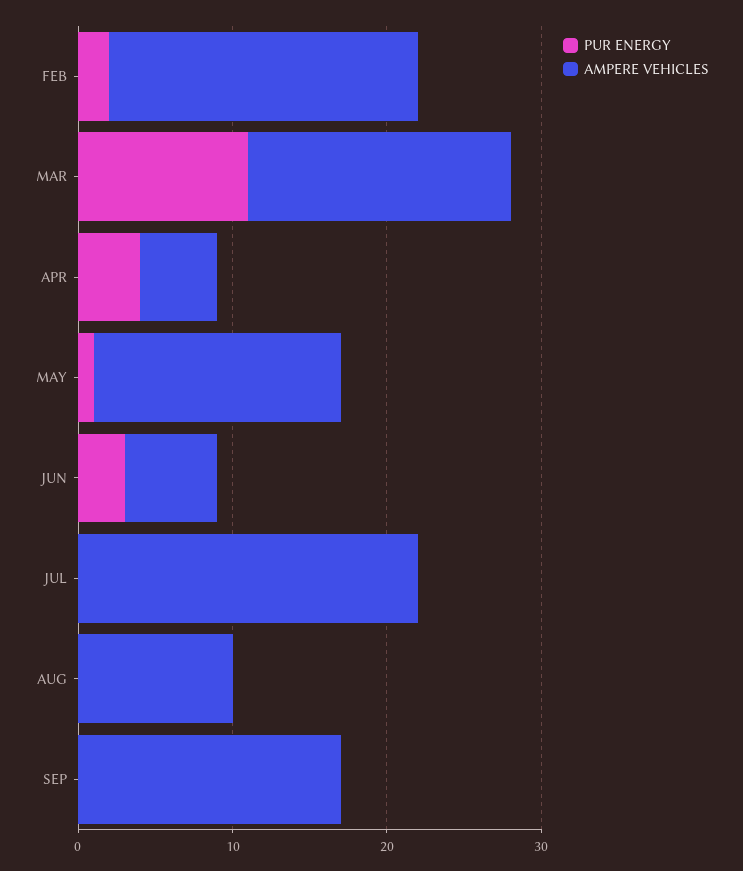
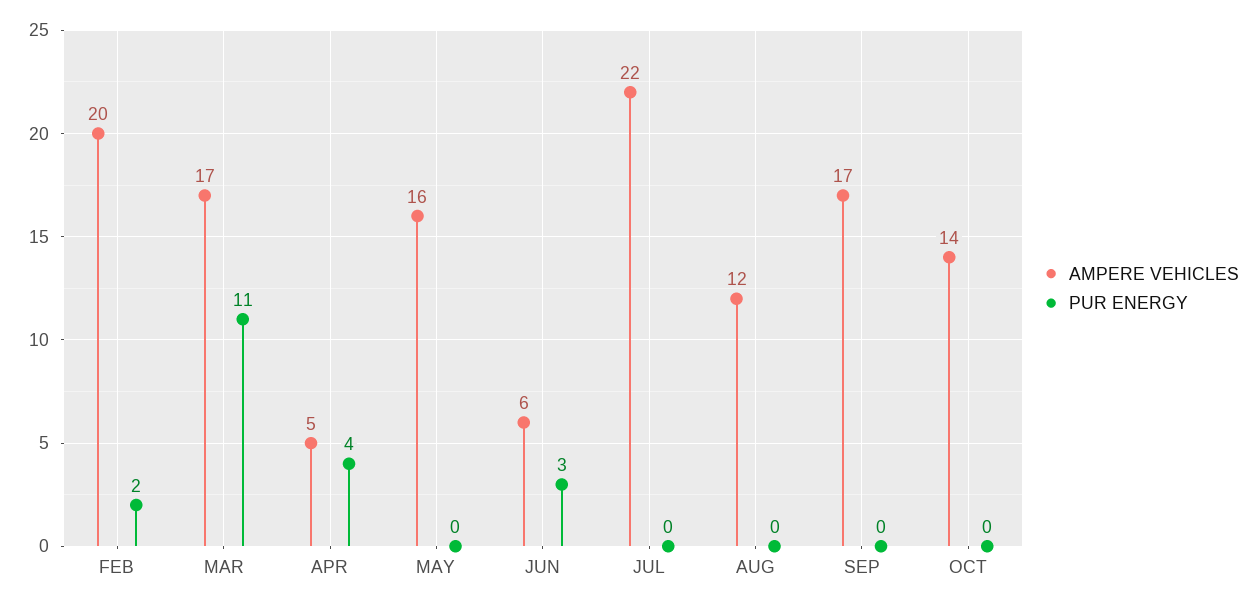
PUR ENERGY, MAY: 1 -> 0
AMPERE VEHICLES, AUG: 10 -> 12
AMPERE VEHICLES, OCT: none -> 14
PUR ENERGY, OCT: none -> 0

